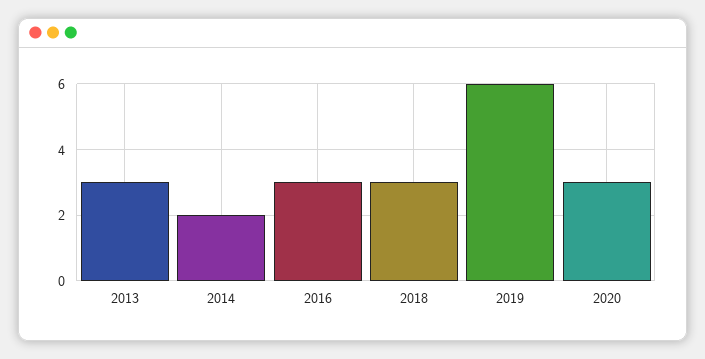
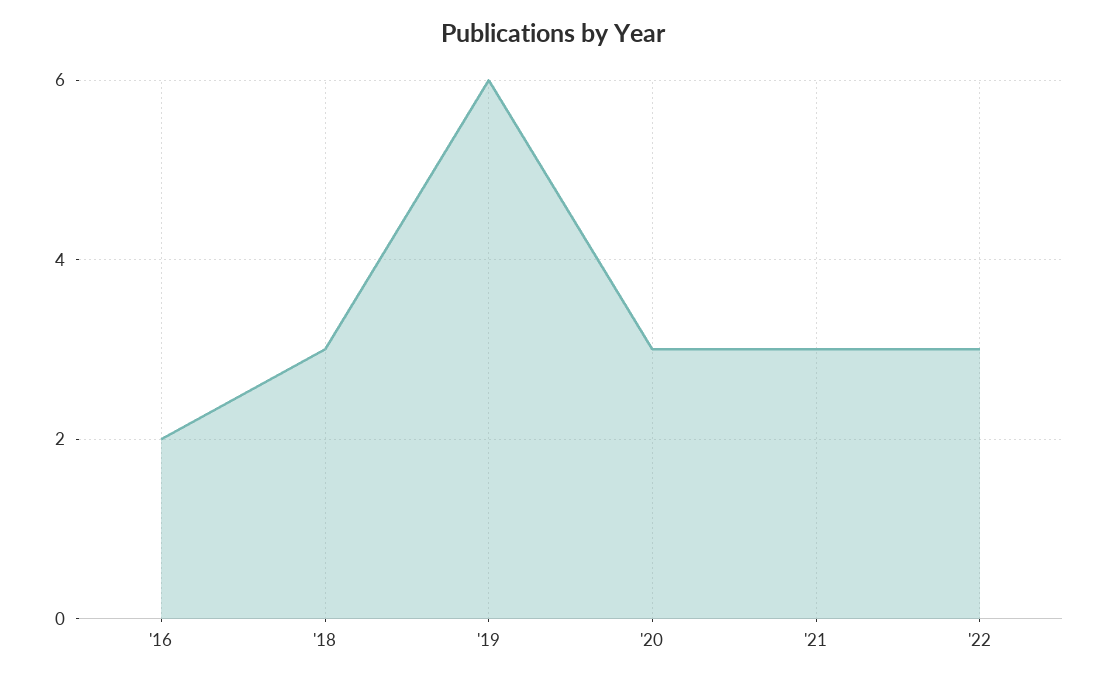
2013: 3 -> none
2014: 2 -> none
2016: 3 -> 2
'21: none -> 3
'22: none -> 3

